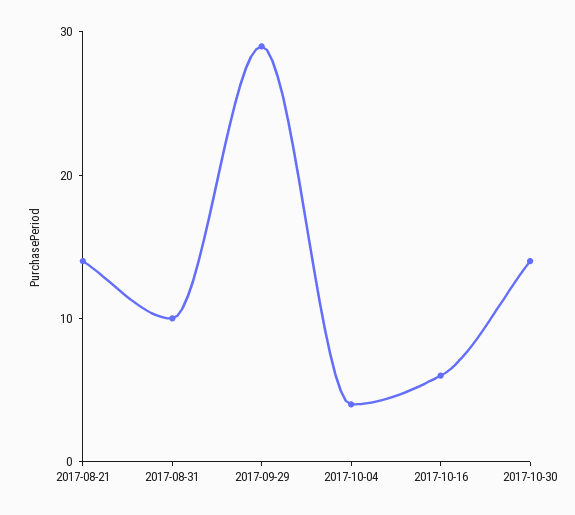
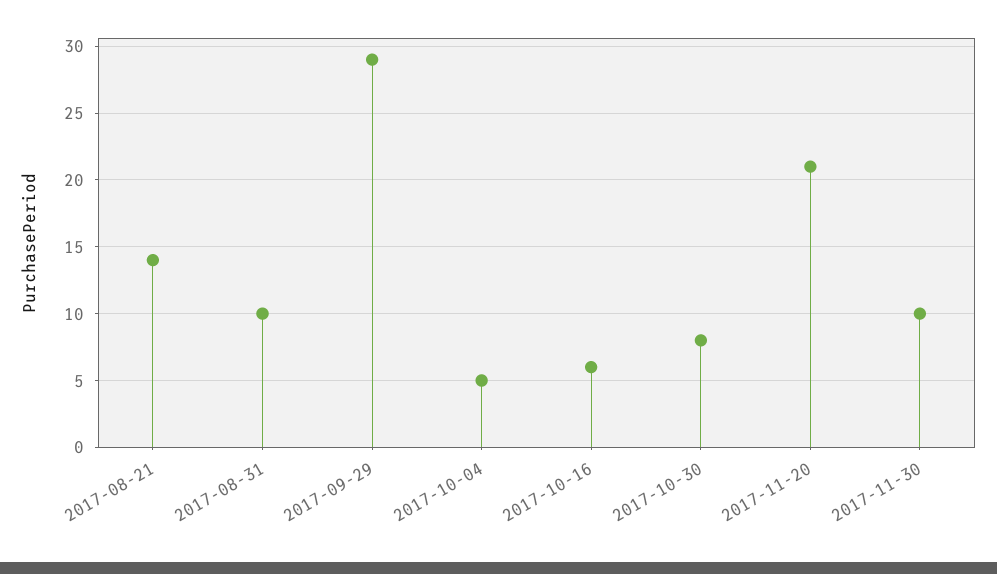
2017-10-04: 4 -> 5
2017-10-30: 14 -> 8
2017-11-20: none -> 21
2017-11-30: none -> 10

